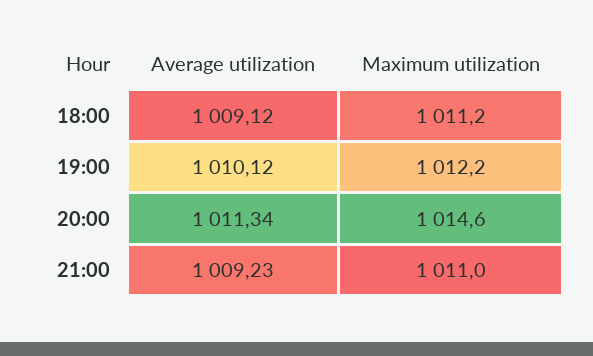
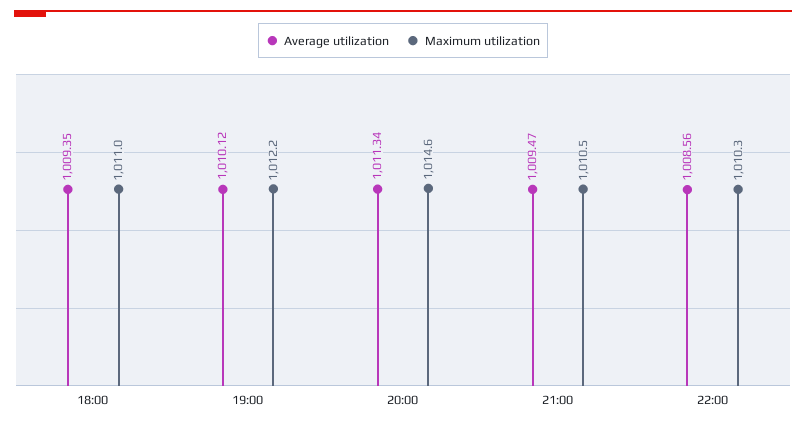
Average utilization, 18:00: 1009.12 -> 1009.35
Maximum utilization, 18:00: 1011.2 -> 1011
Average utilization, 21:00: 1009.23 -> 1009.47
Maximum utilization, 21:00: 1011 -> 1010.5
Average utilization, 22:00: none -> 1008.56
Maximum utilization, 22:00: none -> 1010.3

